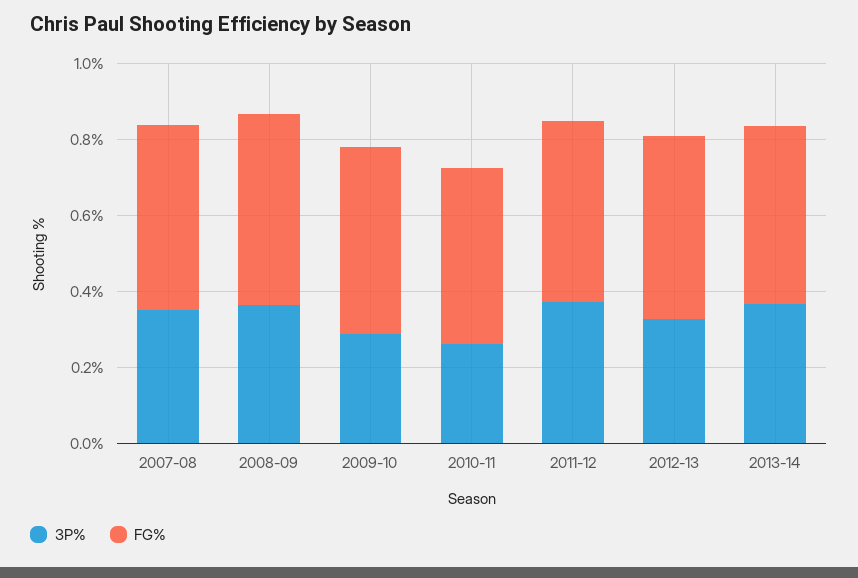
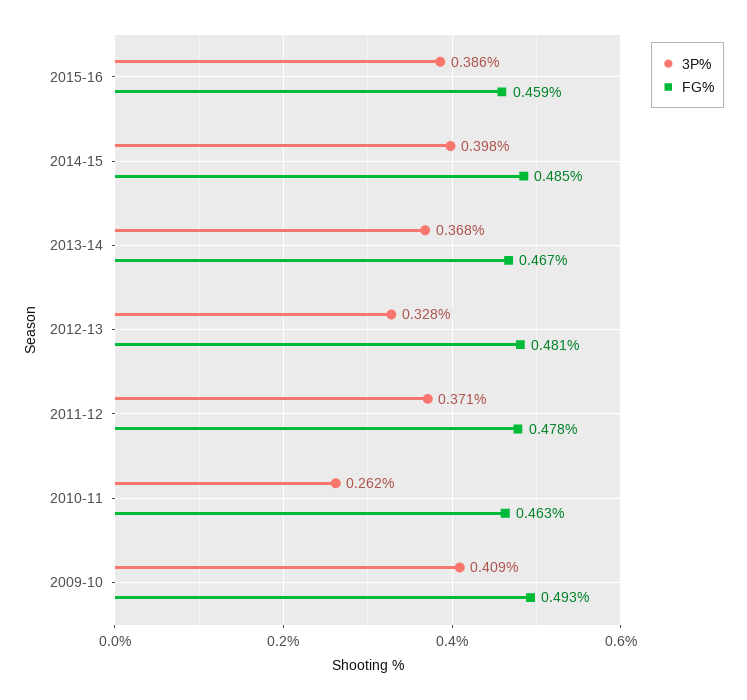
3P%, 2007-08: 0.35 -> none
FG%, 2007-08: 0.5 -> none
3P%, 2008-09: 0.35 -> none
FG%, 2008-09: 0.5 -> none
3P%, 2009-10: 0.3 -> 0.409
3P%, 2015-16: none -> 0.386
FG%, 2015-16: none -> 0.459
3P%, 2014-15: none -> 0.398
FG%, 2014-15: none -> 0.485

